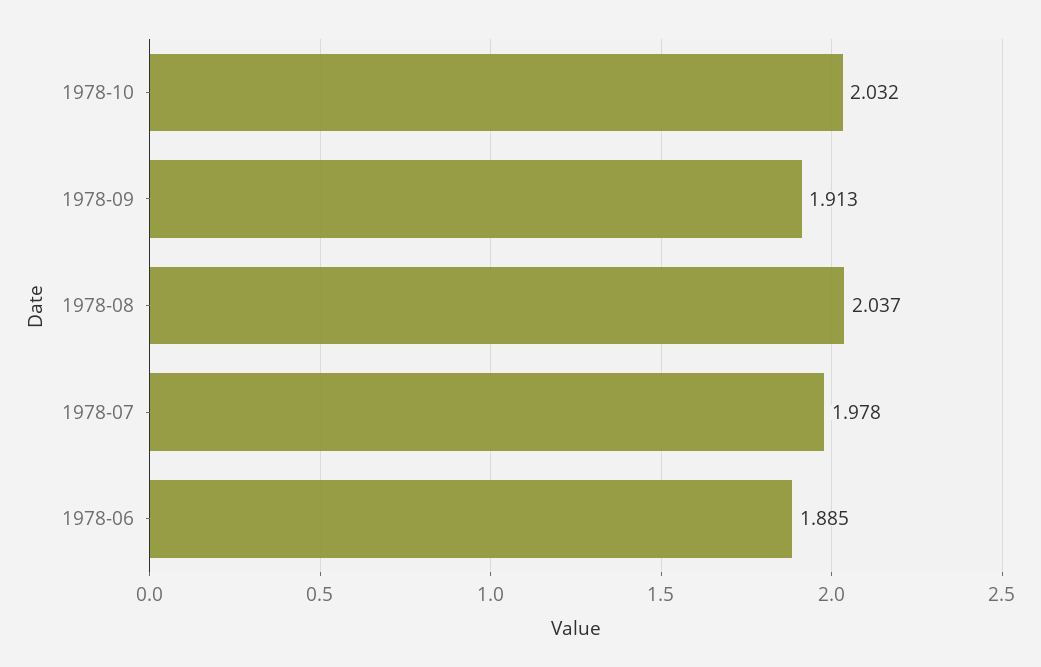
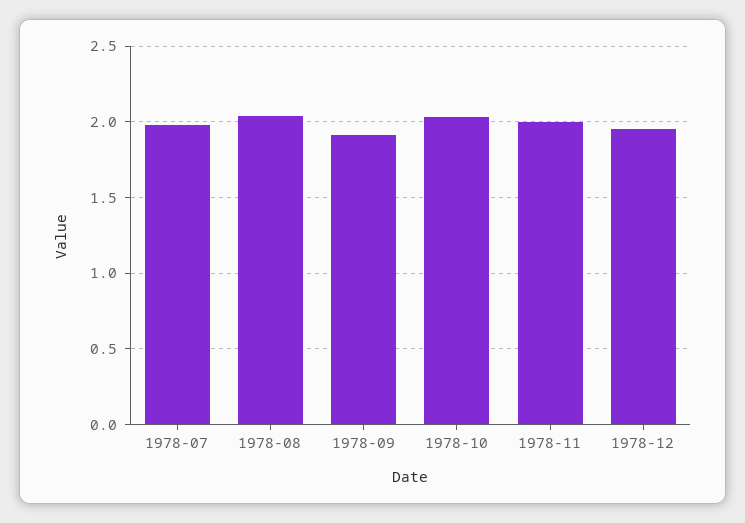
1978-06: 1.885 -> none
1978-11: none -> 2
1978-12: none -> 1.95

